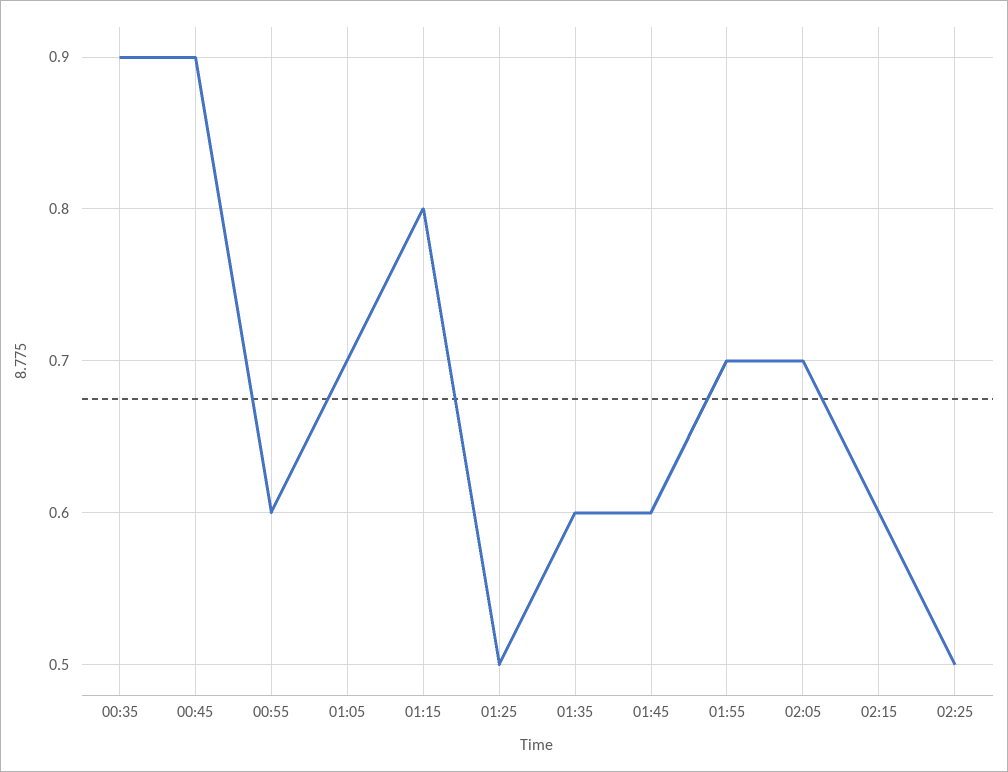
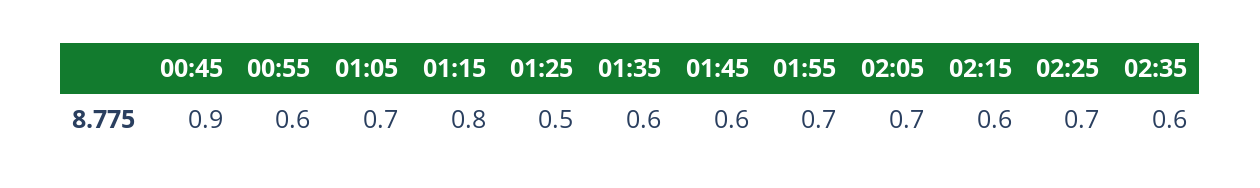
00:35: 0.9 -> none
02:25: 0.5 -> 0.7
02:35: none -> 0.6

